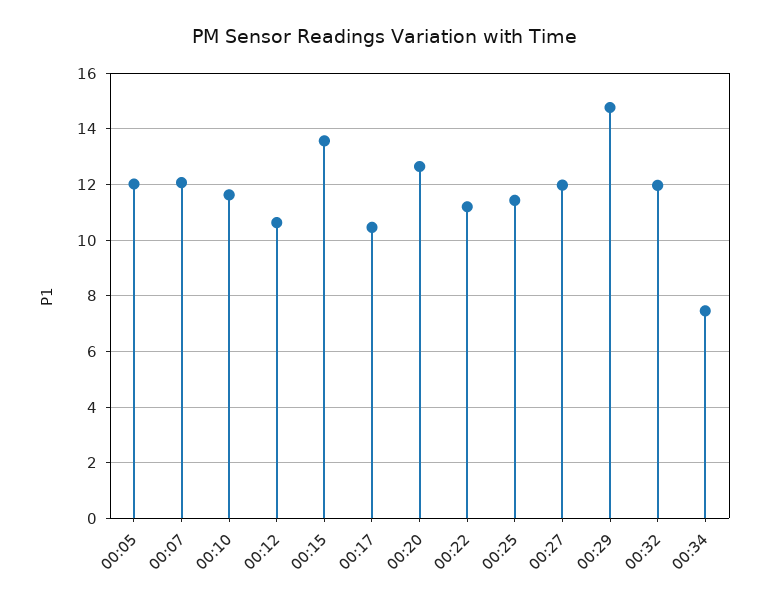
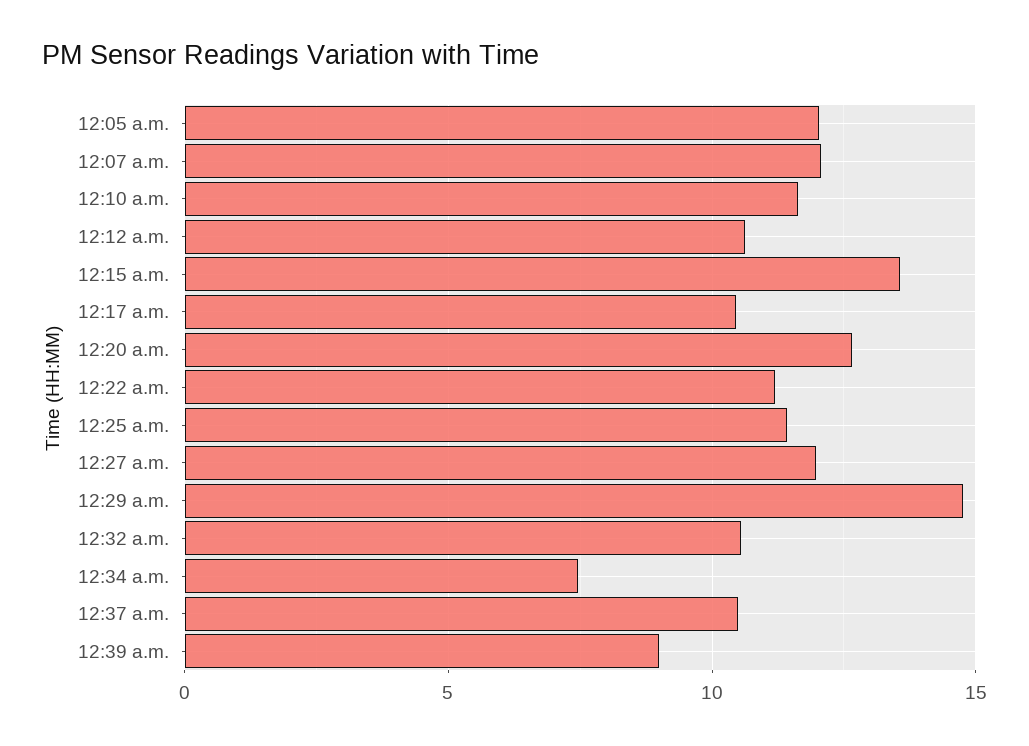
00:32: 12 -> 10.5
12:37 a.m.: none -> 10.5
12:39 a.m.: none -> 9

